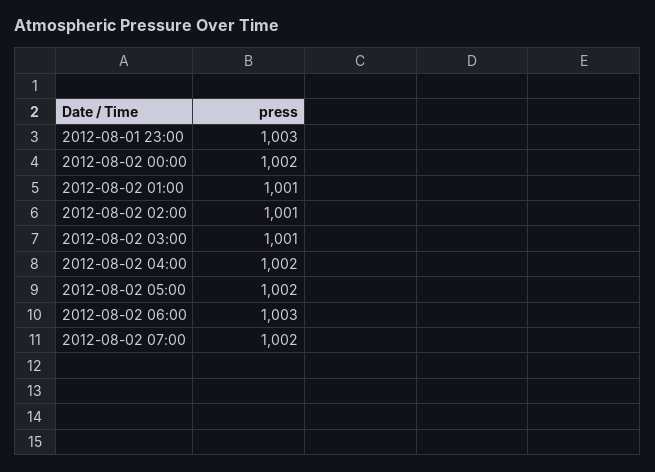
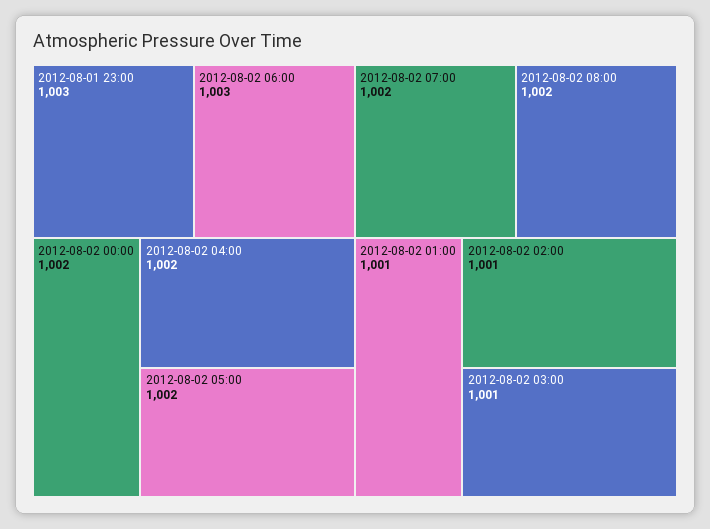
2012-08-02 08:00: none -> 1002

